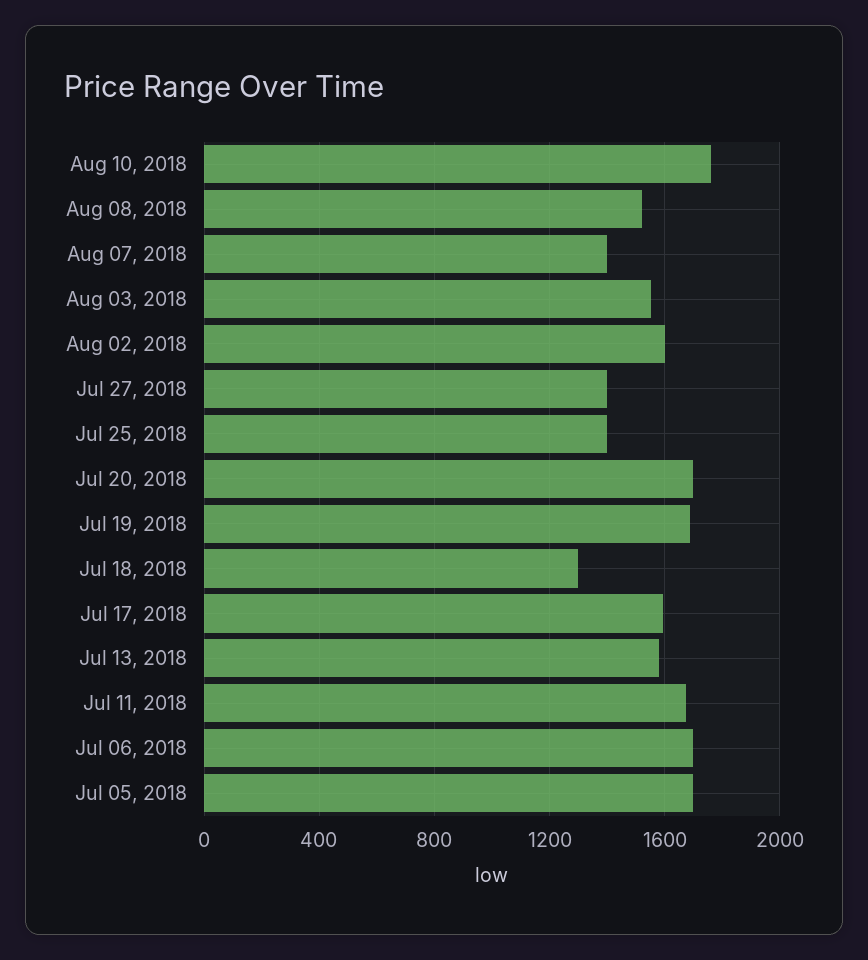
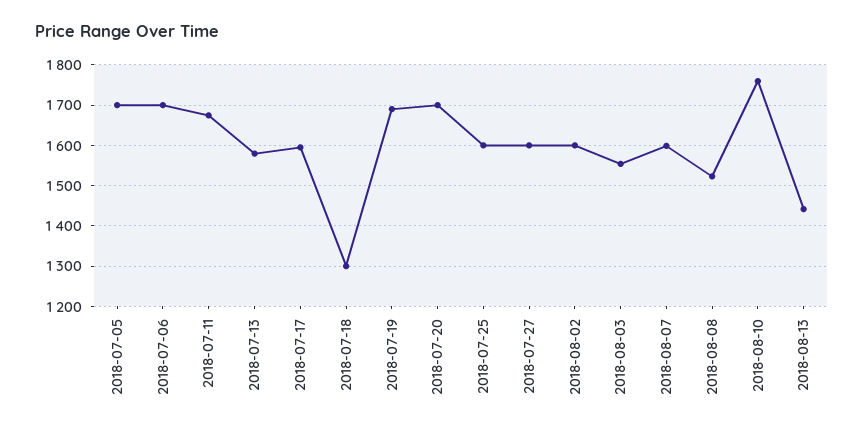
Aug 07, 2018: 1400 -> 1600
Jul 27, 2018: 1400 -> 1600
Jul 25, 2018: 1400 -> 1600
2018-08-13: none -> 1440

